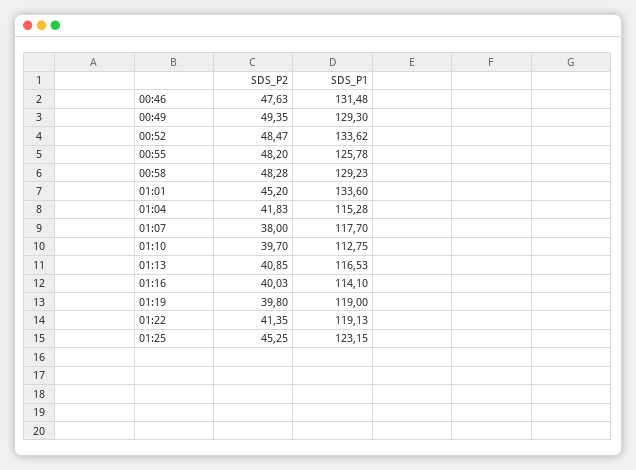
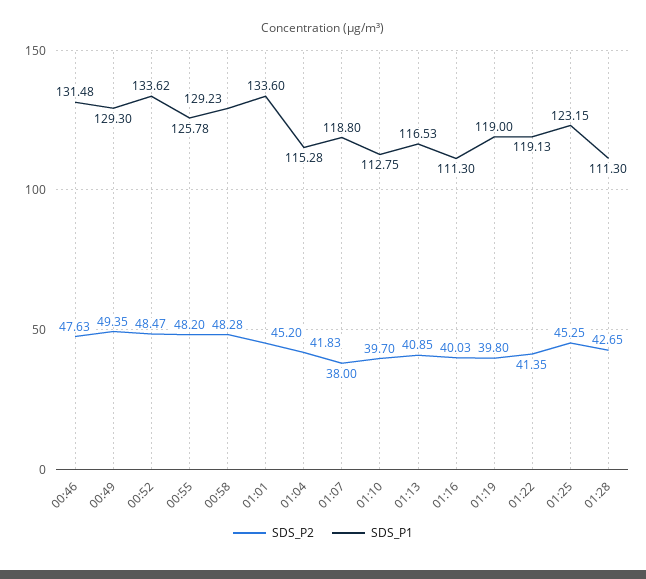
SDS_P1, 01:07: 117.7 -> 118.8
SDS_P1, 01:16: 114.1 -> 111.3
SDS_P2, 01:28: none -> 42.65
SDS_P1, 01:28: none -> 111.3

